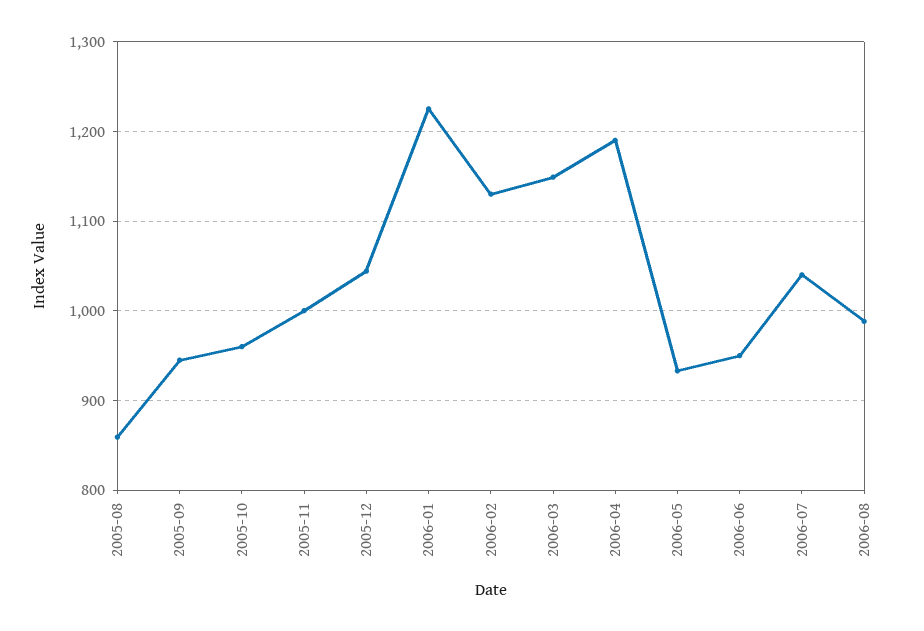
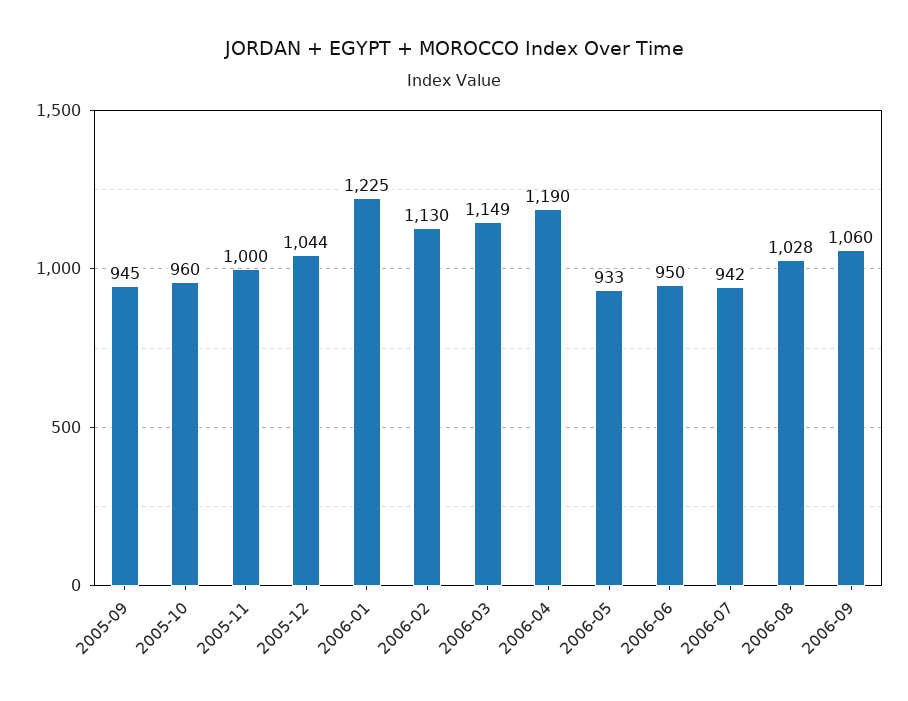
2005-08: 860 -> none
2006-07: 1040 -> 942
2006-08: 990 -> 1028
2006-09: none -> 1060

